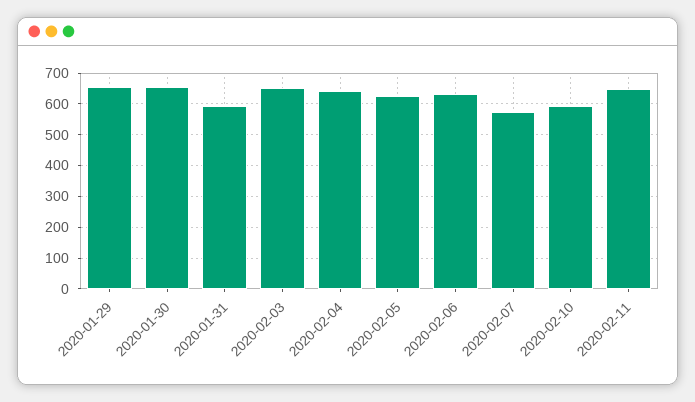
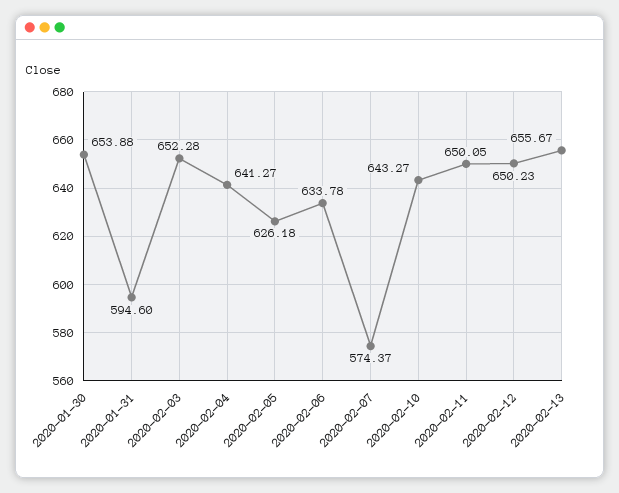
2020-01-29: 660 -> none
2020-02-10: 600 -> 643.27
2020-02-12: none -> 650.23
2020-02-13: none -> 655.67

